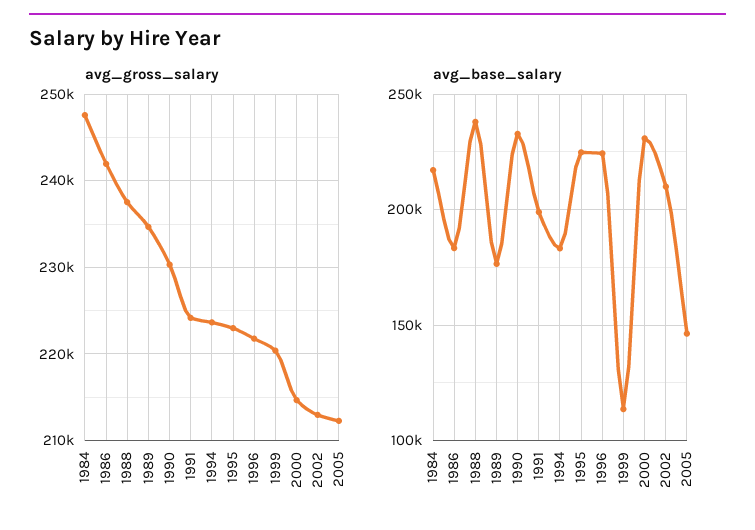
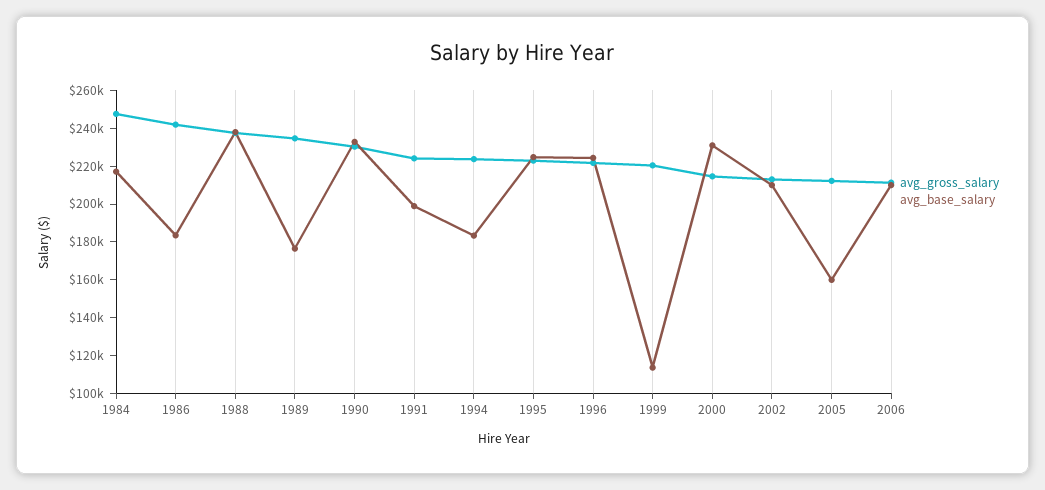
avg_base_salary, 2005: 145000 -> 160000
avg_gross_salary, 2006: none -> 210000
avg_base_salary, 2006: none -> 210000

